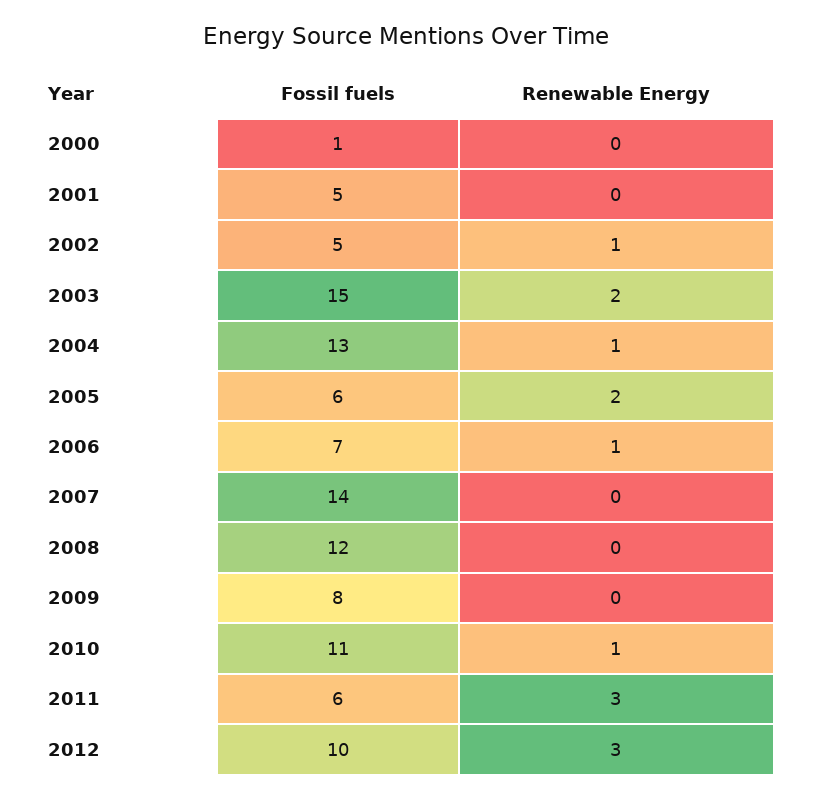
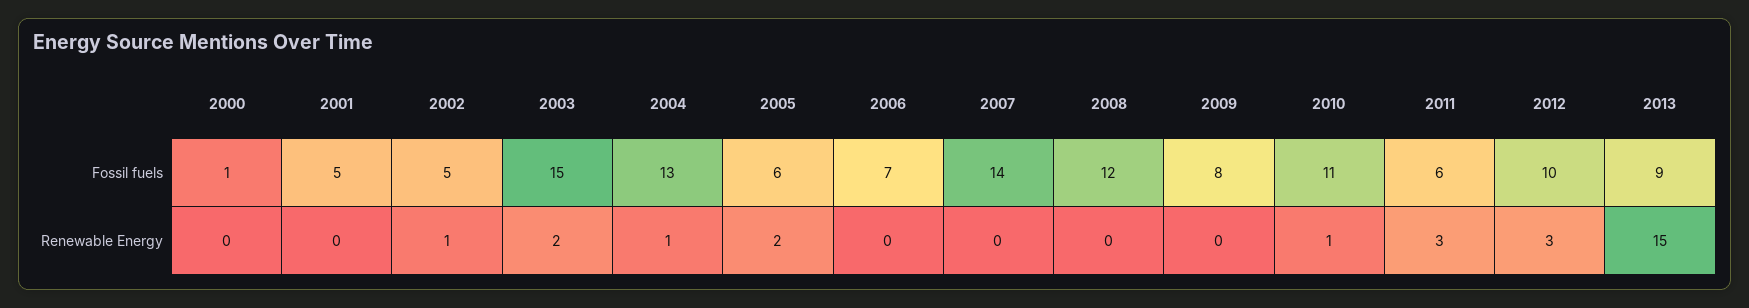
Renewable Energy, 2006: 1 -> 0
Fossil fuels, 2013: none -> 9
Renewable Energy, 2013: none -> 15

